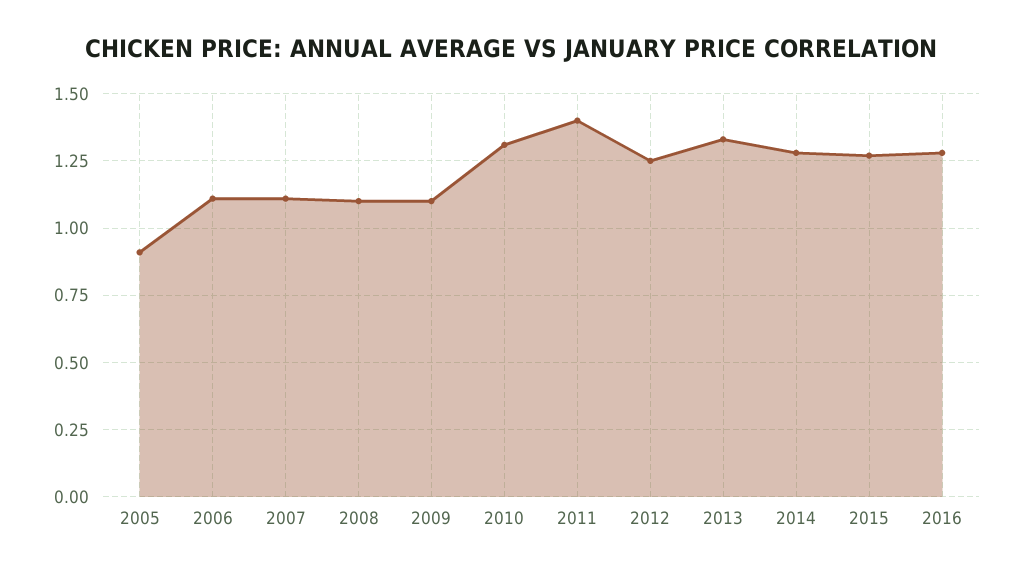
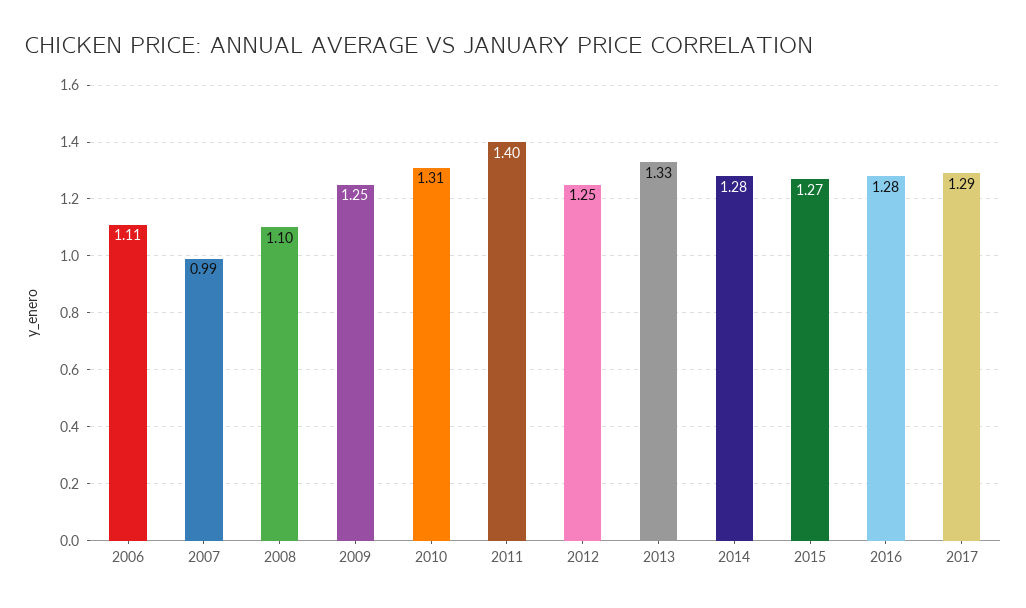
2005: 0.9 -> none
2007: 1.1 -> 0.99
2009: 1.1 -> 1.25
2017: none -> 1.29

